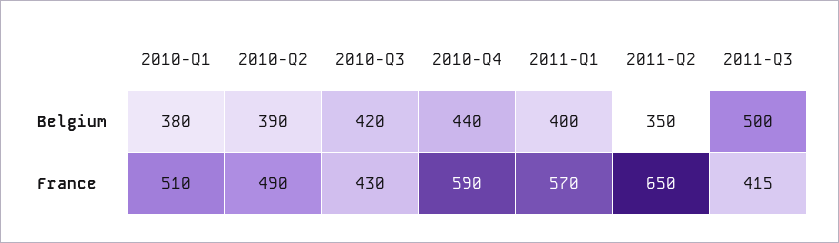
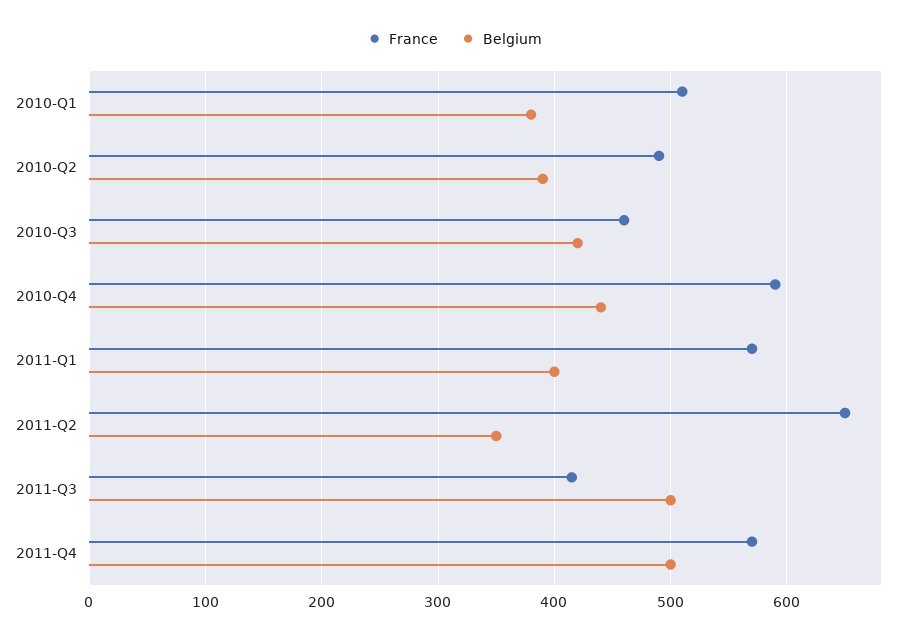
France, 2010-Q3: 430 -> 460
France, 2011-Q4: none -> 570
Belgium, 2011-Q4: none -> 500

